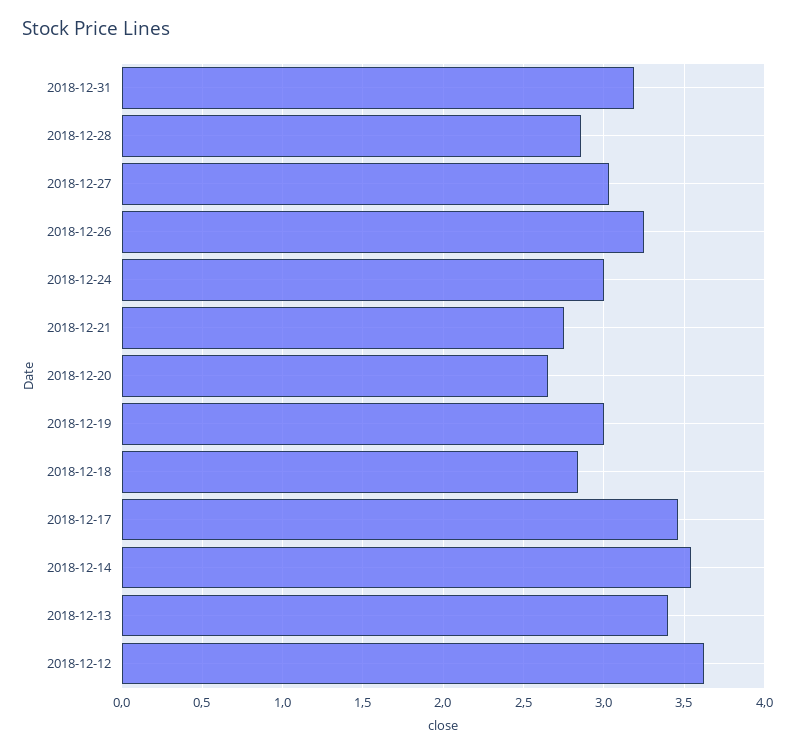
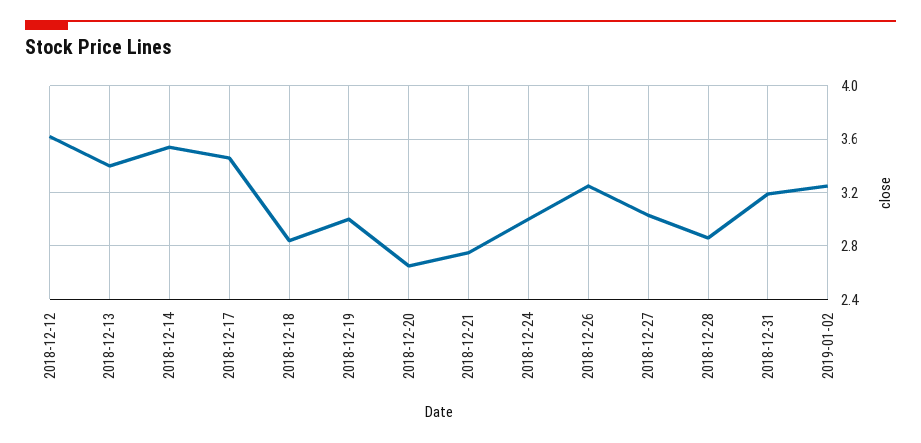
2019-01-02: none -> 3.25

